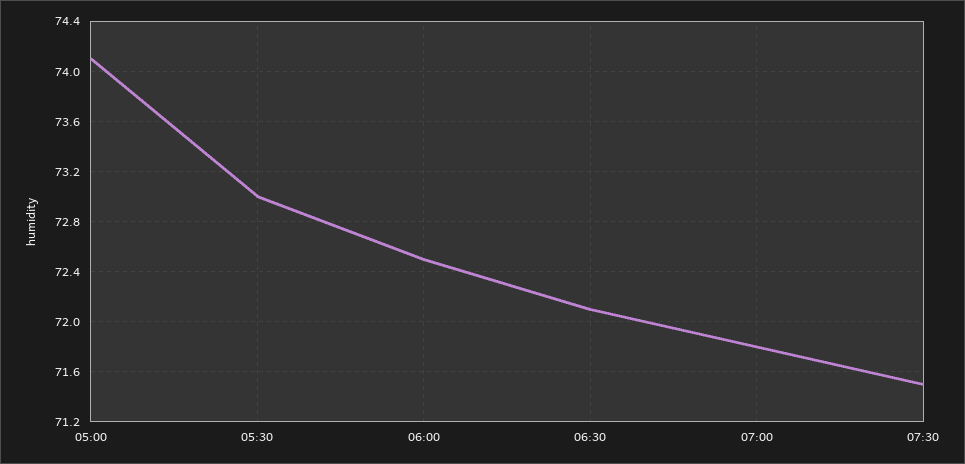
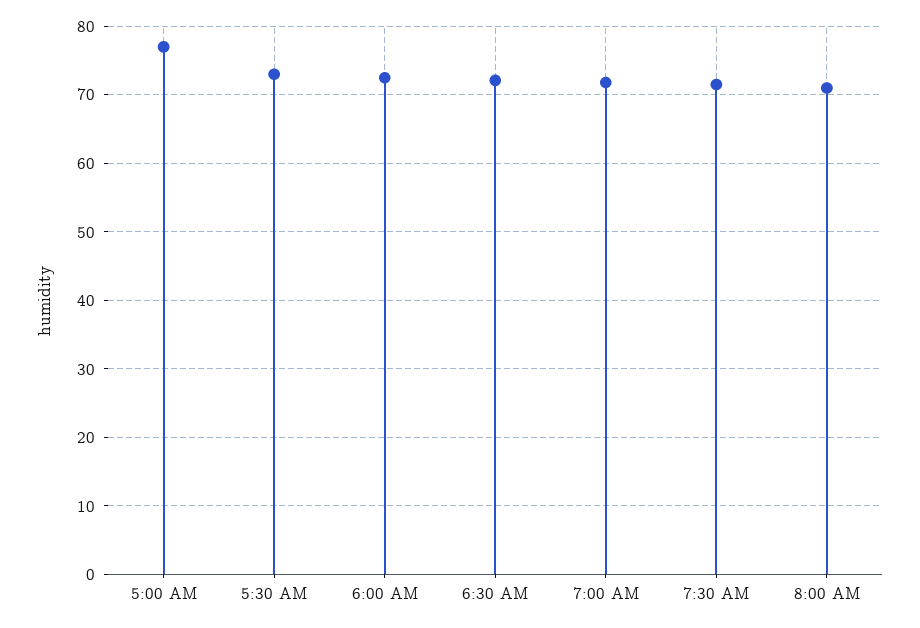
05:00: 74.1 -> 77
8:00 AM: none -> 71

